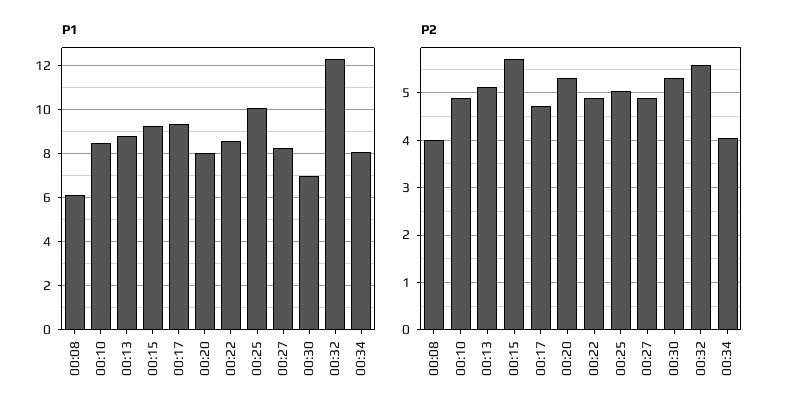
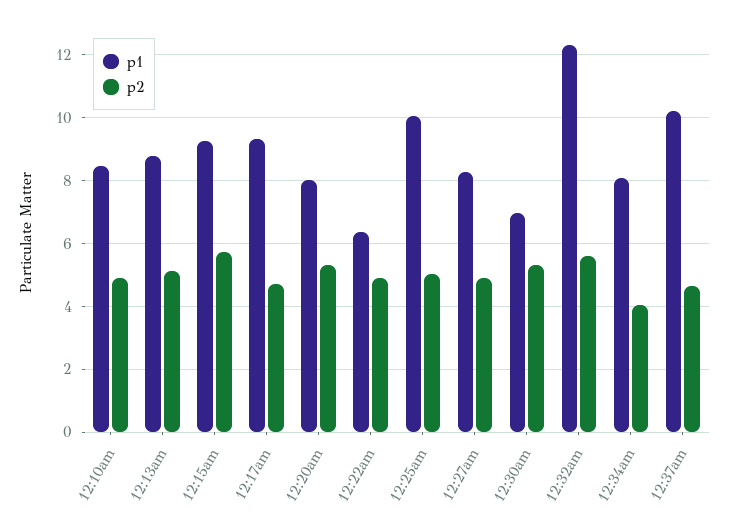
P1, 00:08: 6 -> none
P1, 00:22: 8.5 -> 6.4
P2, 00:08: 4 -> none
P1, 12:37am: none -> 10.2
P2, 12:37am: none -> 4.6

